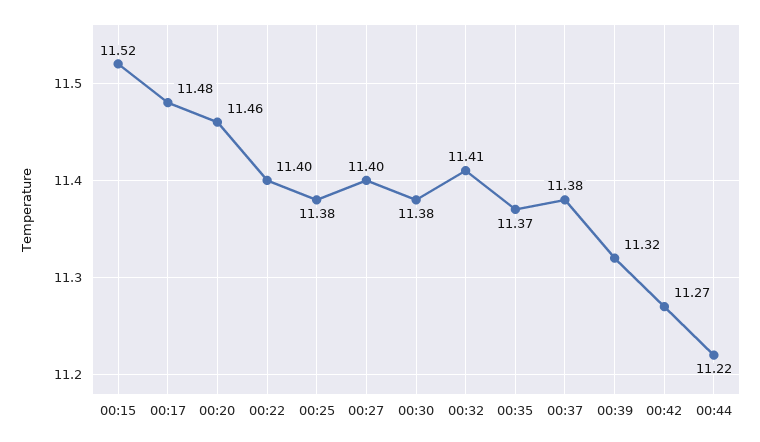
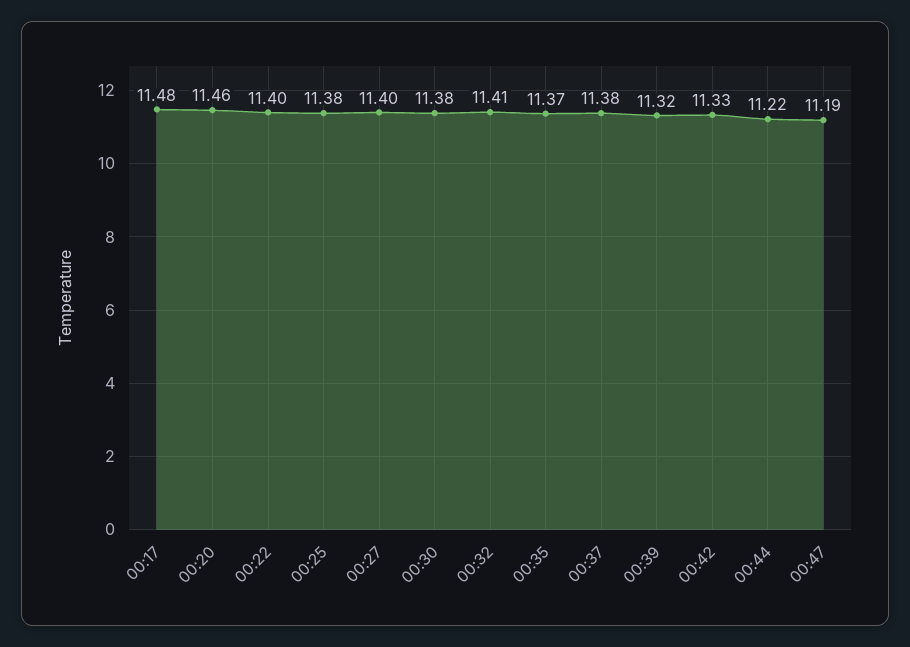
00:15: 11.52 -> none
00:42: 11.27 -> 11.33
00:47: none -> 11.19

